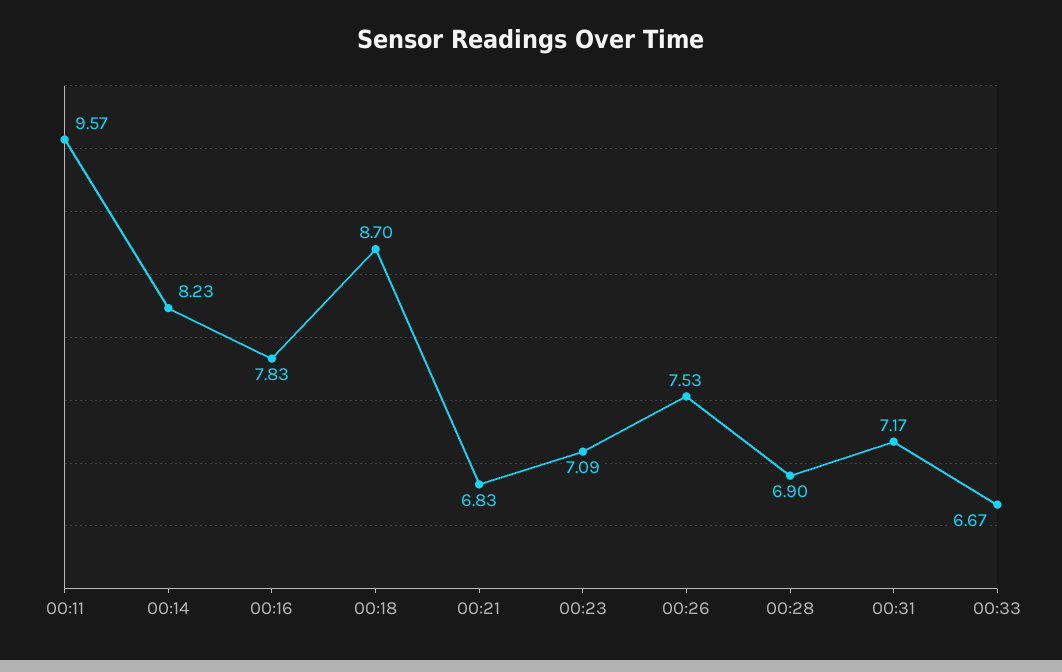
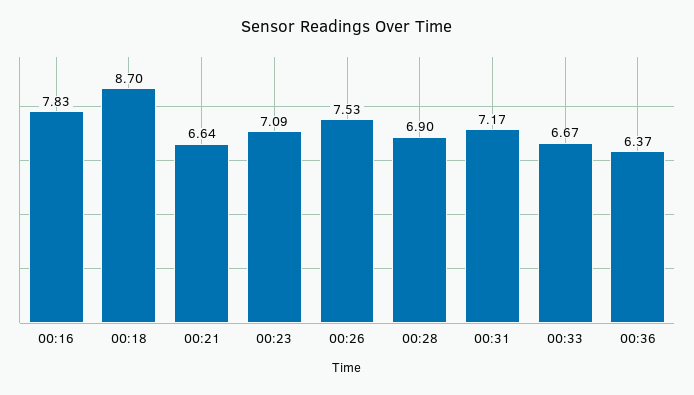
00:11: 9.57 -> none
00:14: 8.23 -> none
00:21: 6.83 -> 6.64
00:36: none -> 6.37

